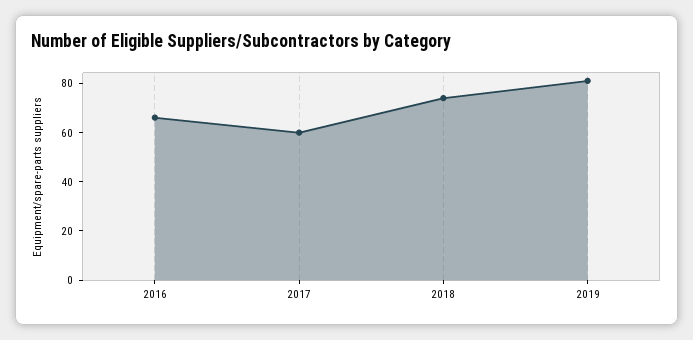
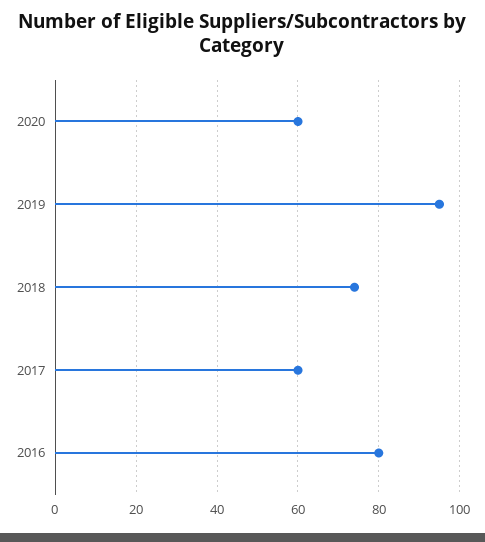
2016: 65 -> 80
2019: 80 -> 95
2020: none -> 60

